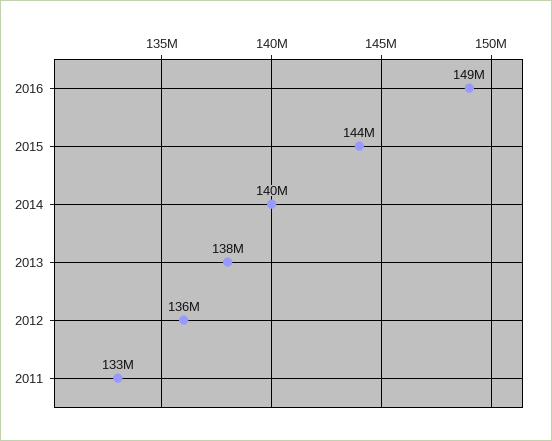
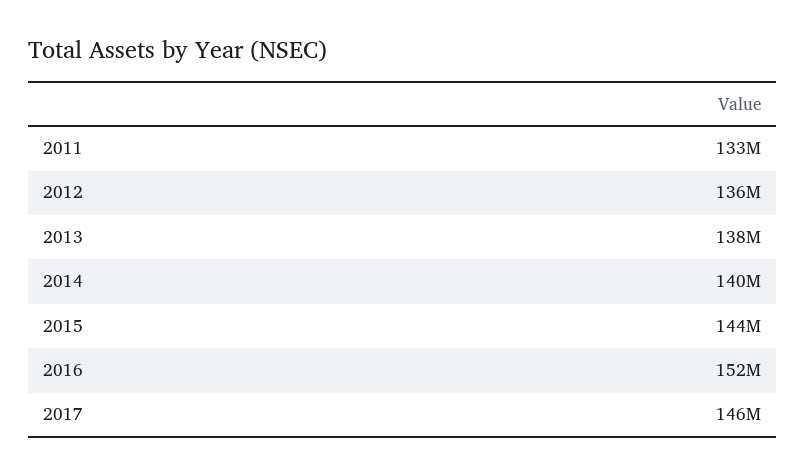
2016: 149000000 -> 152000000
2017: none -> 146000000

